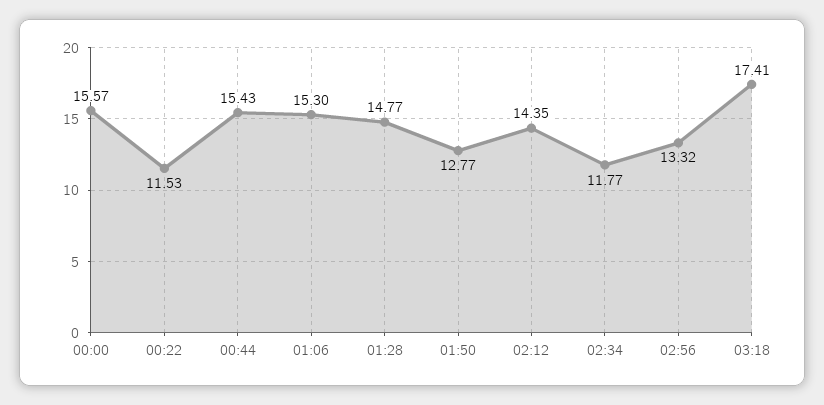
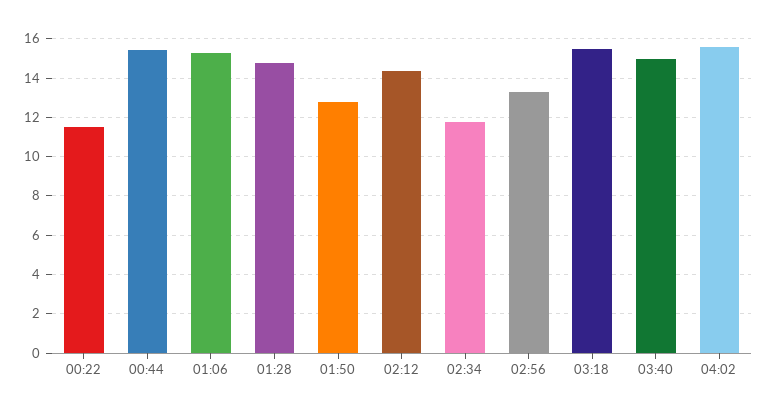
00:00: 15.57 -> none
03:18: 17.41 -> 15.5
03:40: none -> 15
04:02: none -> 15.5

